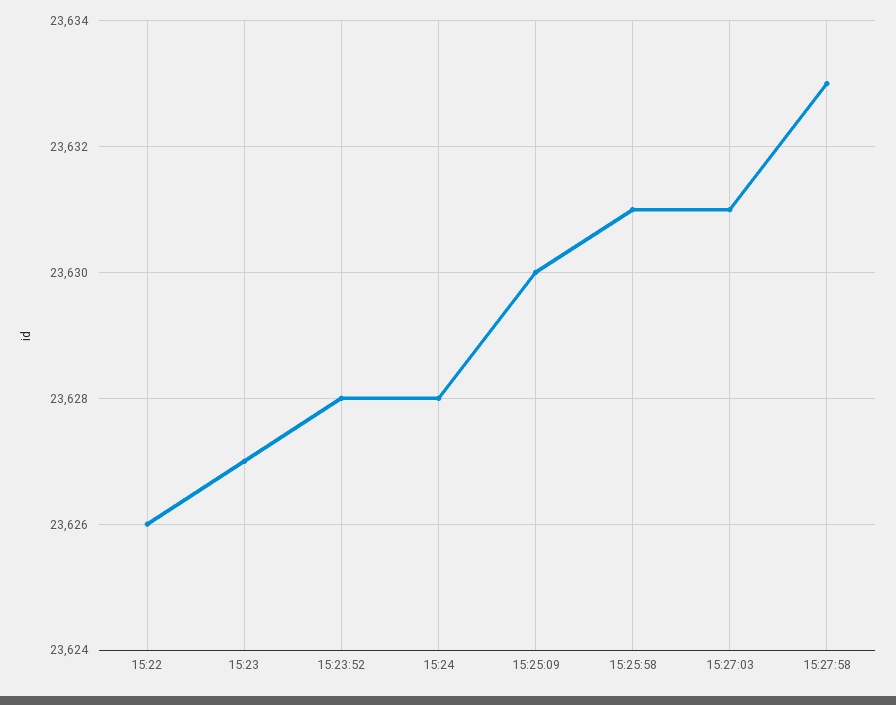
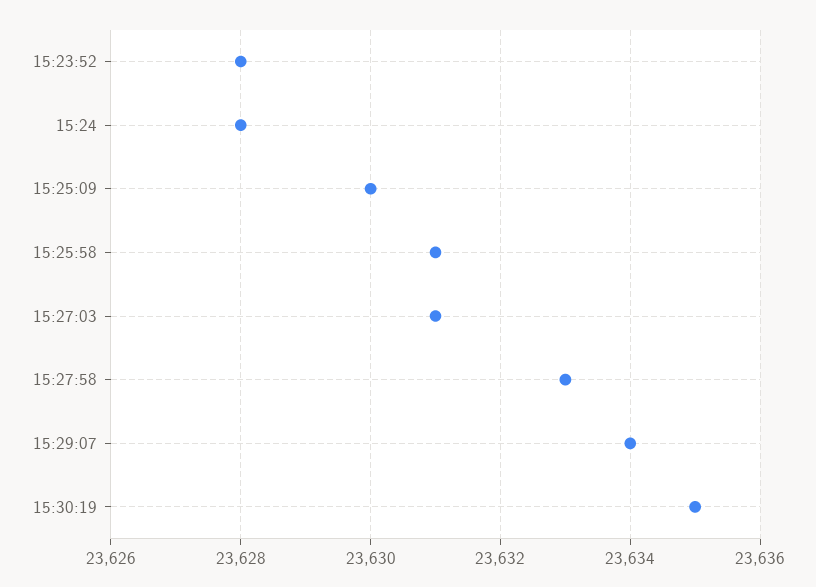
15:22: 23626 -> none
15:23: 23627 -> none
15:29:07: none -> 23634
15:30:19: none -> 23635

